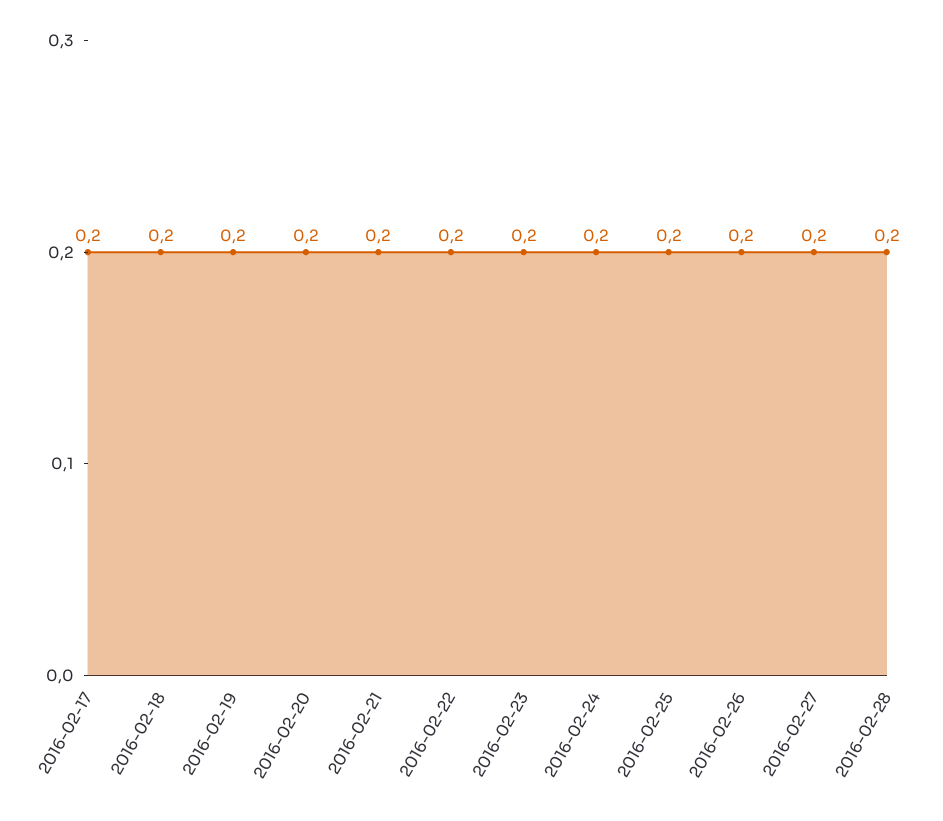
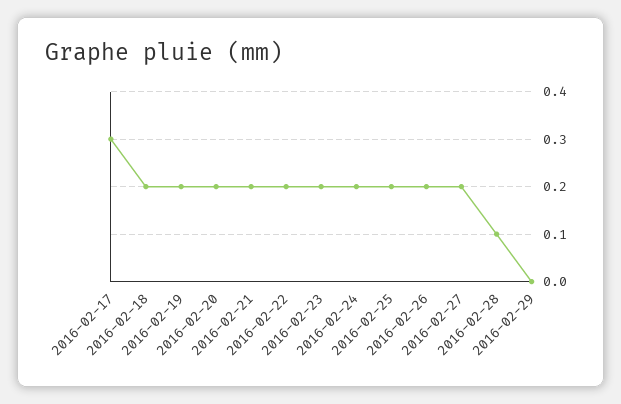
2016-02-17: 0.2 -> 0.3
2016-02-28: 0.2 -> 0.1
2016-02-29: none -> 0

